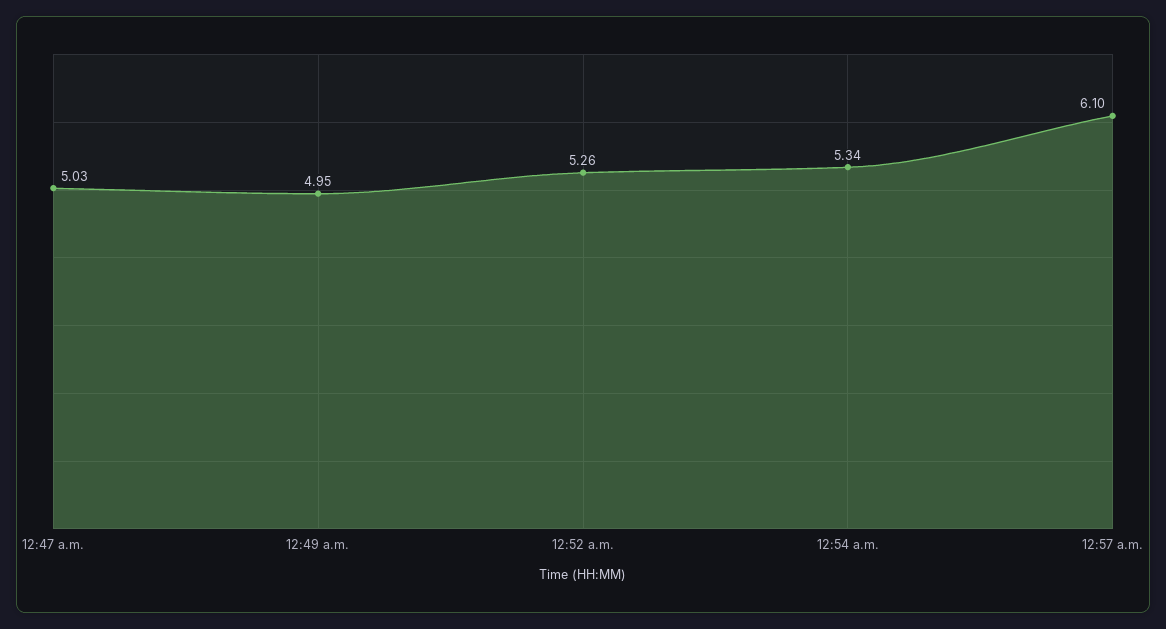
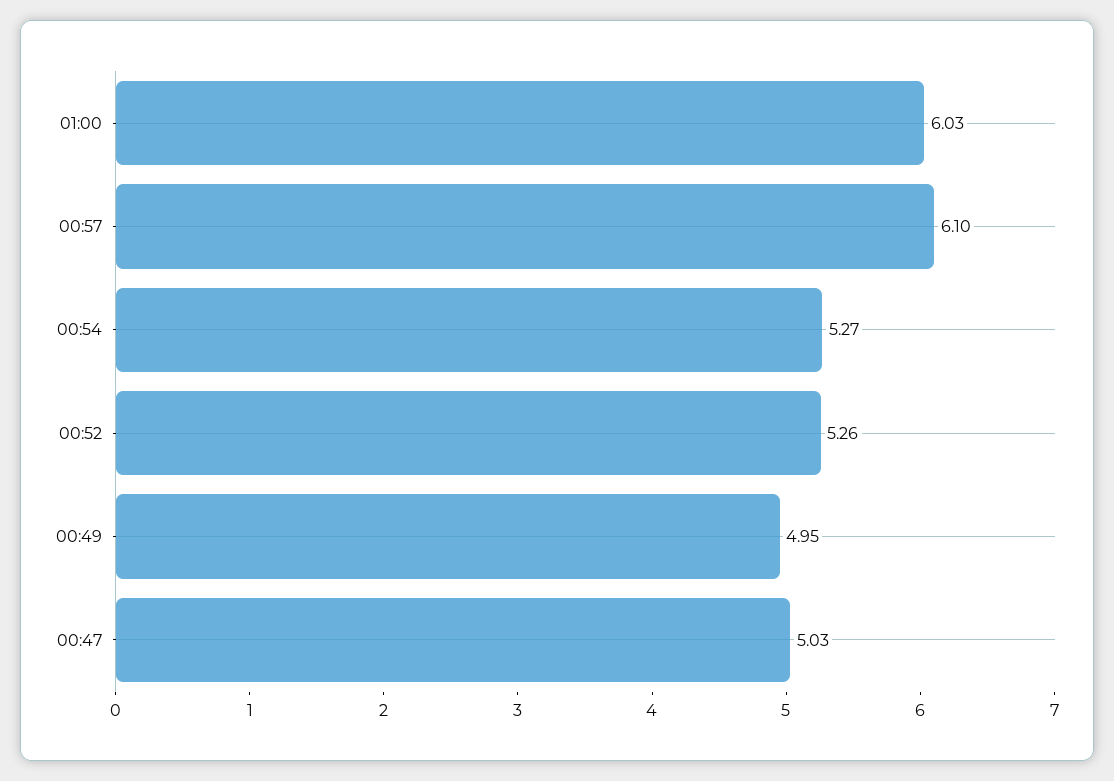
12:54 a.m.: 5.34 -> 5.27
01:00: none -> 6.03

